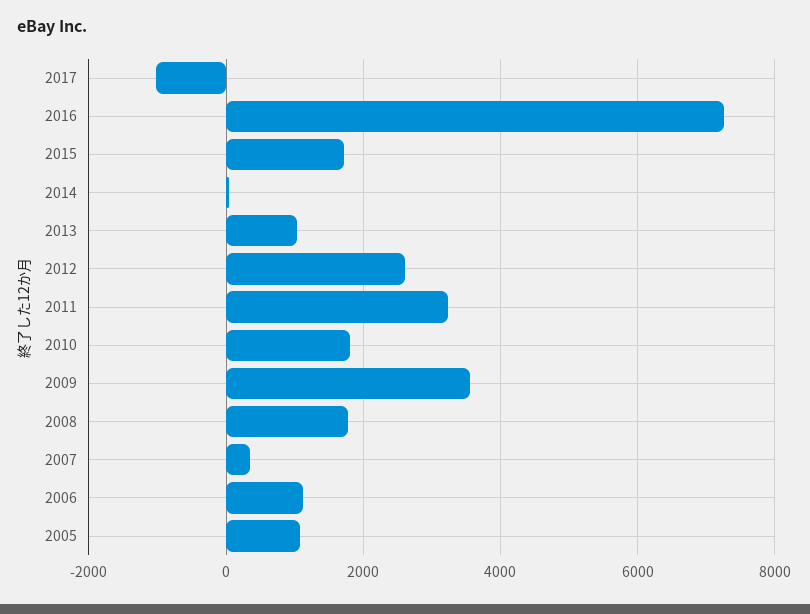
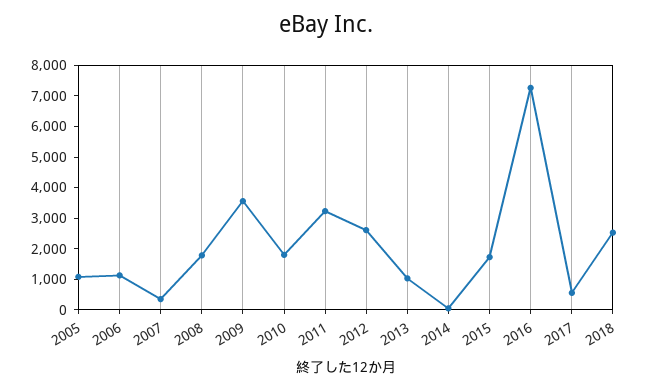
2017: -1000 -> 500
2018: none -> 2500

